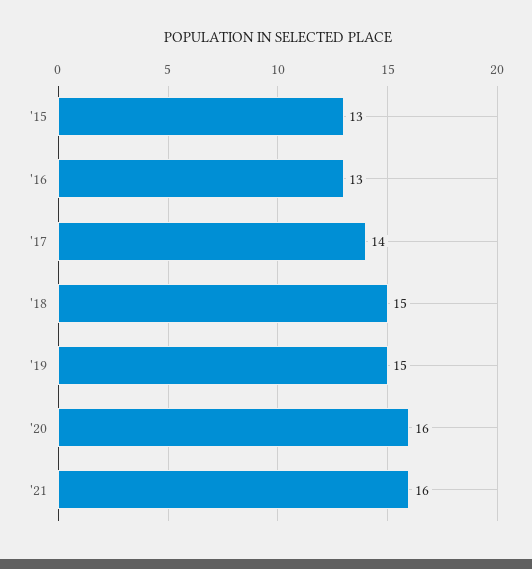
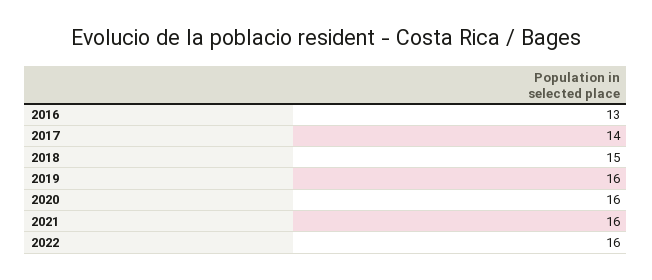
'15: 13 -> none
'19: 15 -> 16
2022: none -> 16

